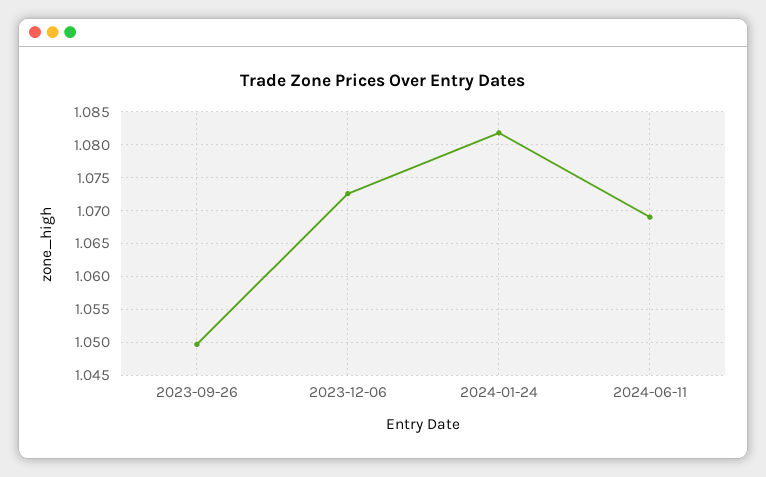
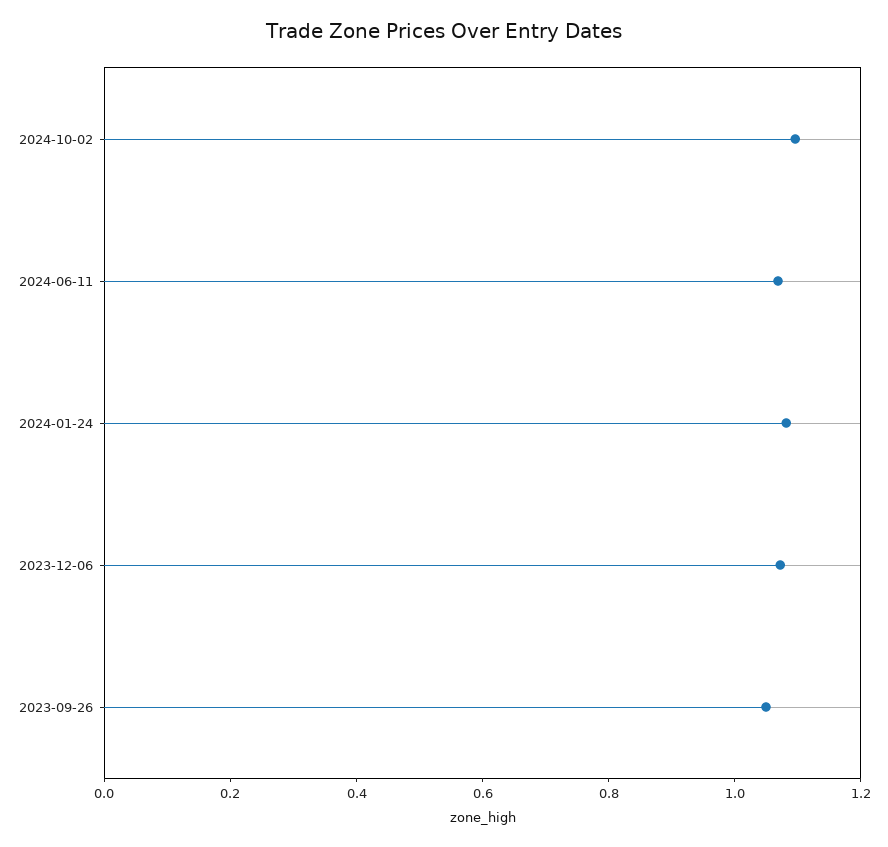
2024-10-02: none -> 1.1

